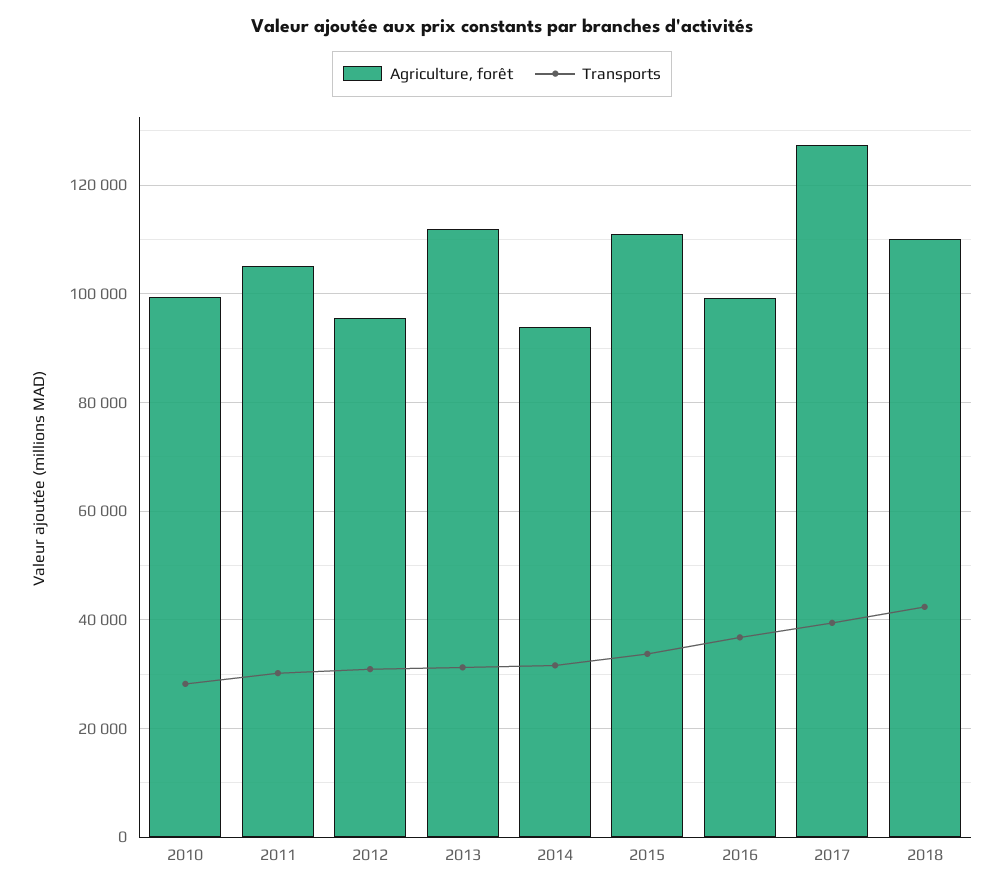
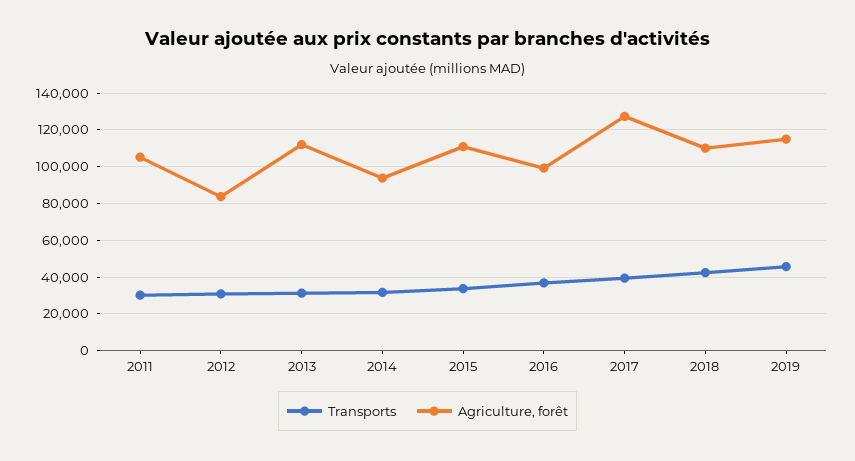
Agriculture, forêt, 2010: 100000 -> none
Transports, 2010: 28000 -> none
Agriculture, forêt, 2012: 96000 -> 85000
Transports, 2019: none -> 45000
Agriculture, forêt, 2019: none -> 115000

